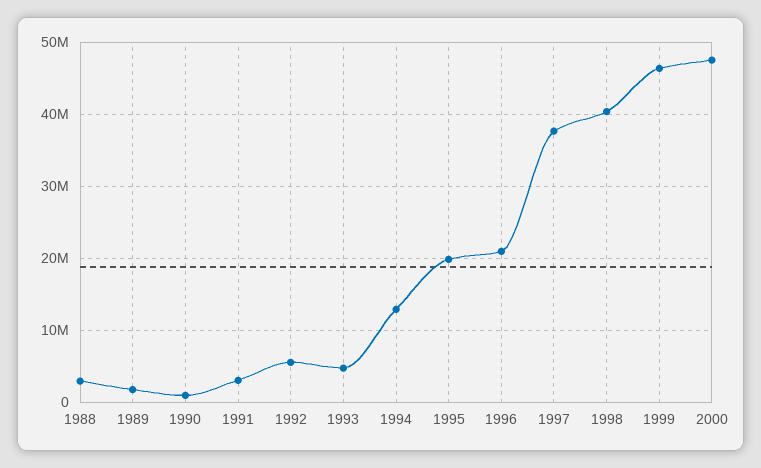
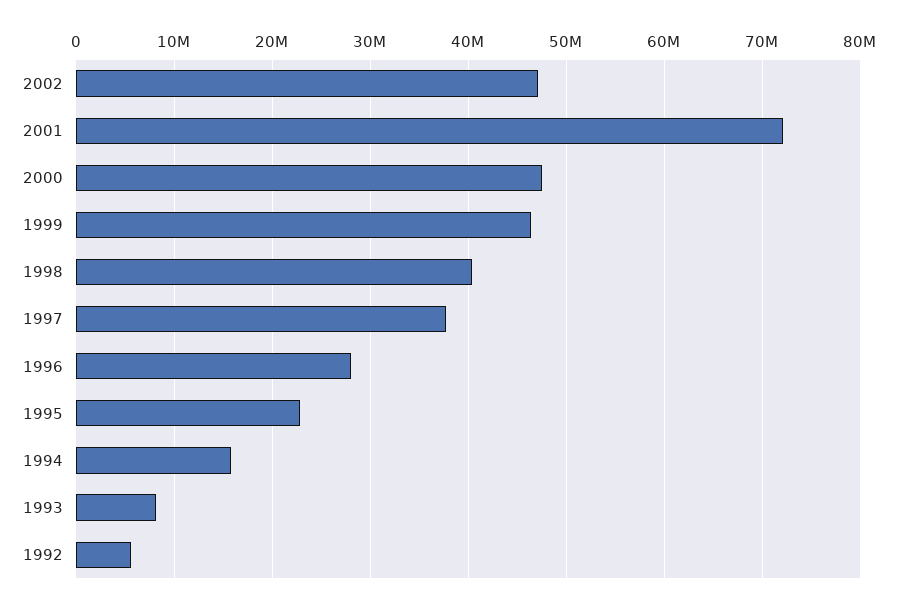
1988: 3000000 -> none
1989: 2000000 -> none
1990: 1000000 -> none
1991: 3000000 -> none
1993: 5000000 -> 8000000
1994: 13000000 -> 16000000
1995: 20000000 -> 23000000
1996: 21000000 -> 28000000
2002: none -> 47000000
2001: none -> 72000000

